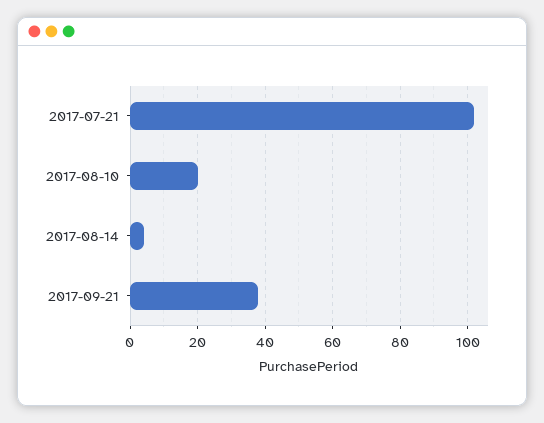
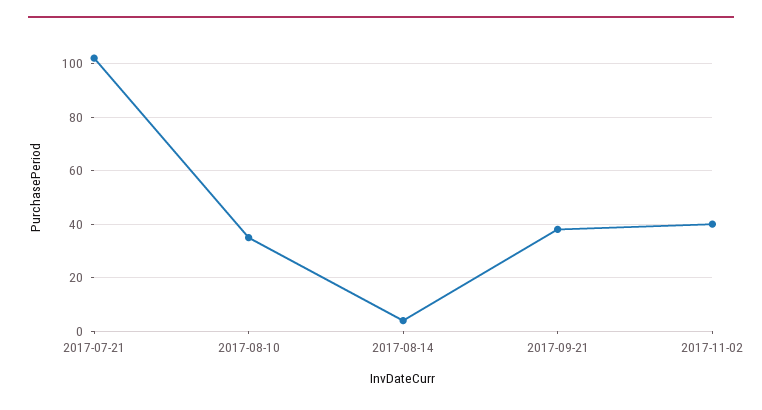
2017-08-10: 20 -> 35
2017-11-02: none -> 40

